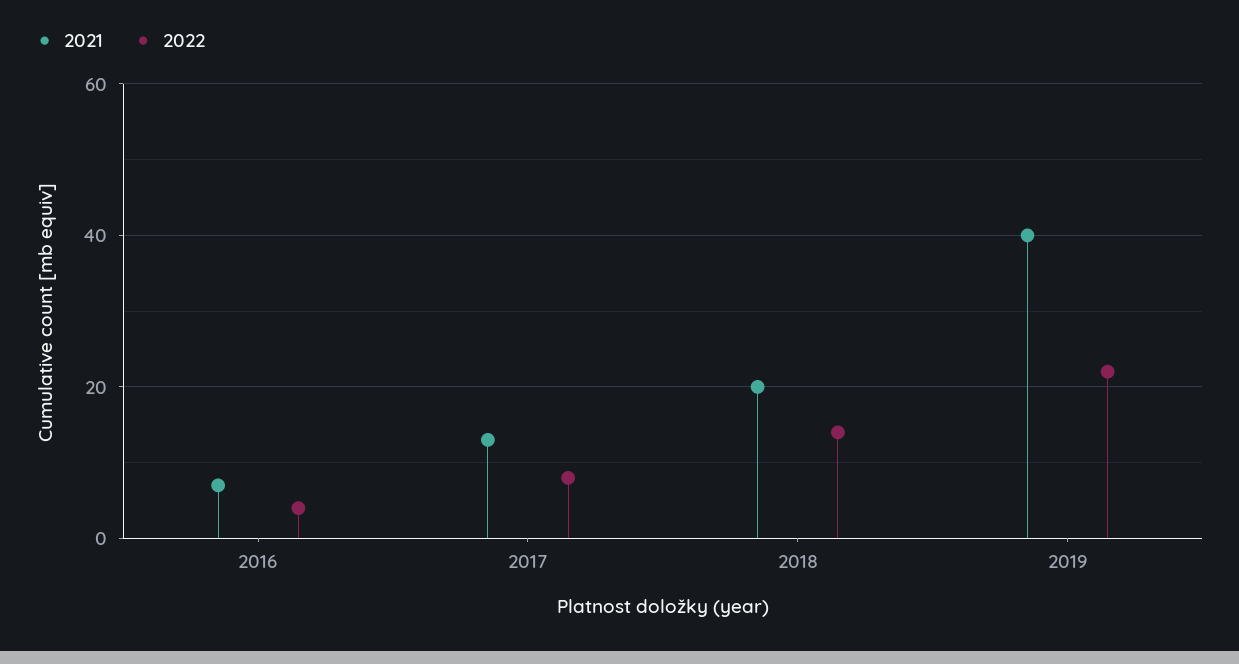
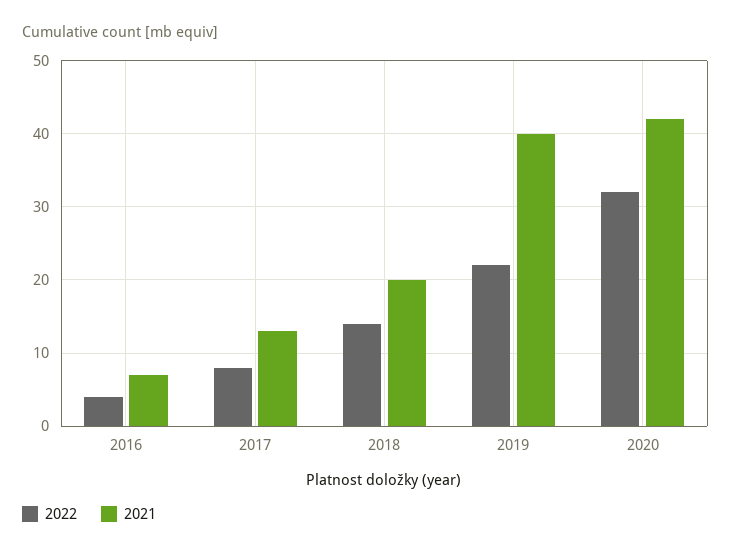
2022, 2020: none -> 32
2021, 2020: none -> 42

